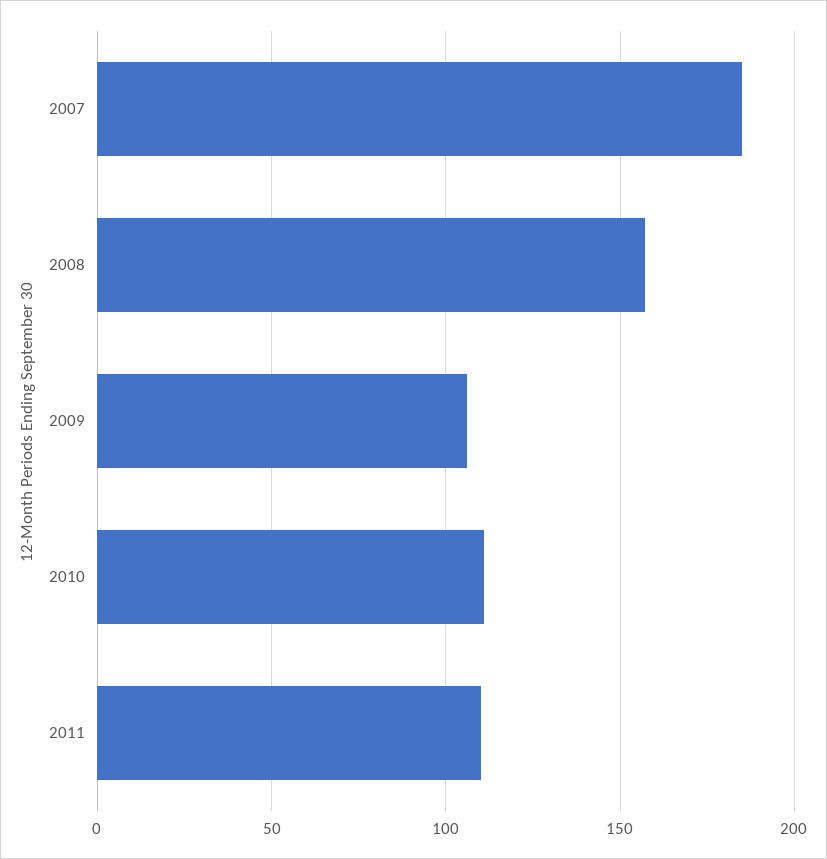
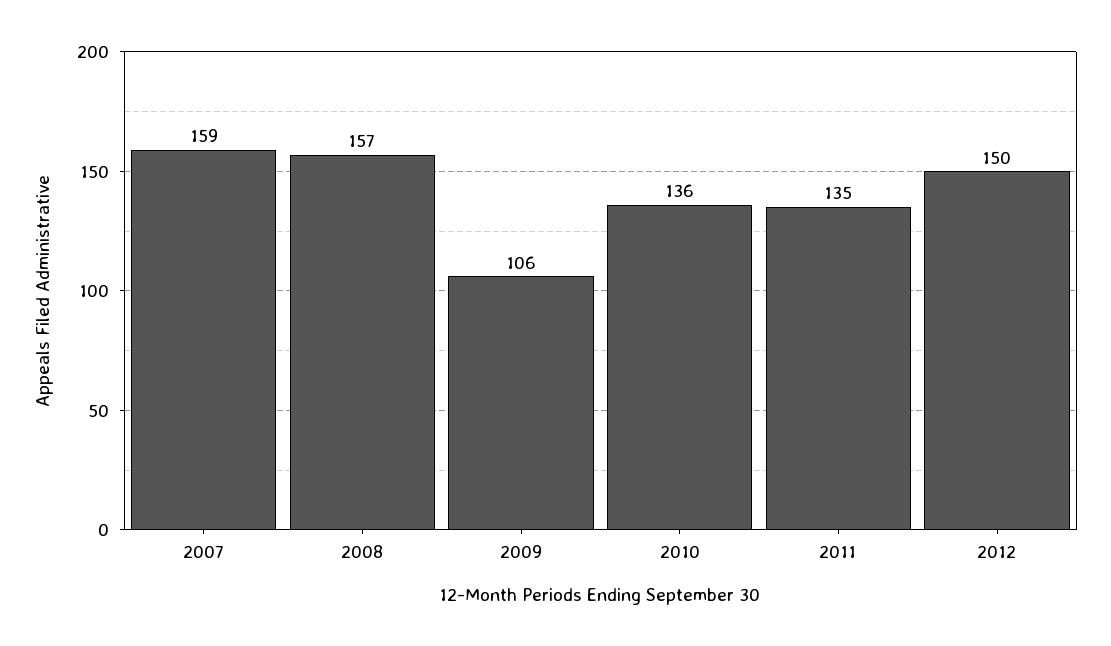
2007: 185 -> 159
2010: 110 -> 136
2011: 110 -> 135
2012: none -> 150

